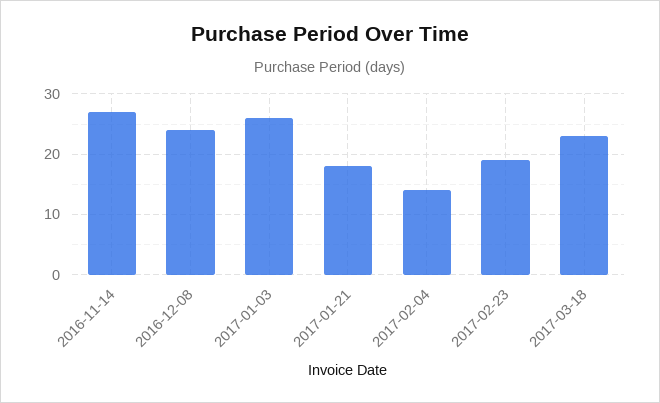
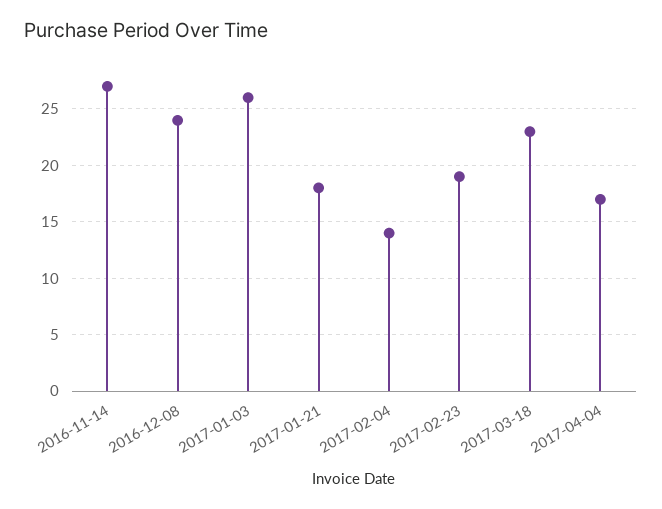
2017-04-04: none -> 17

